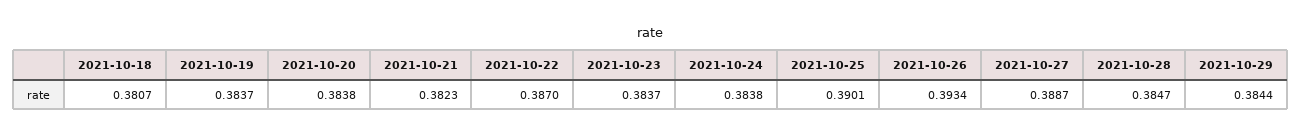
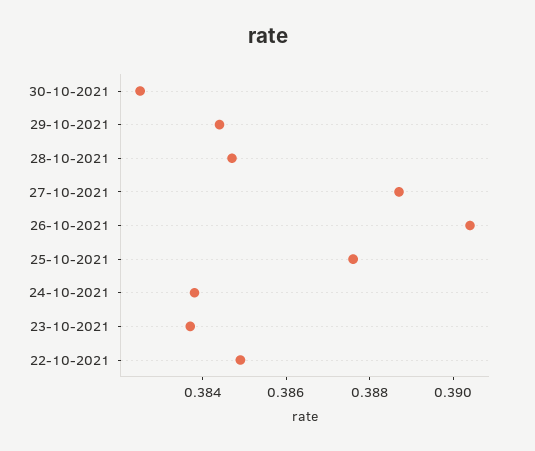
2021-10-18: 0.3807 -> none
2021-10-19: 0.3837 -> none
2021-10-20: 0.3838 -> none
2021-10-21: 0.3823 -> none
2021-10-22: 0.387 -> 0.385
2021-10-25: 0.3901 -> 0.3875
2021-10-26: 0.3934 -> 0.3905
30-10-2021: none -> 0.3825

